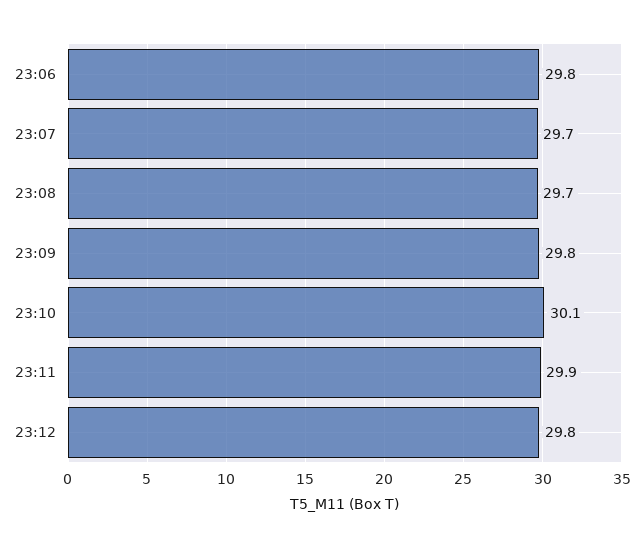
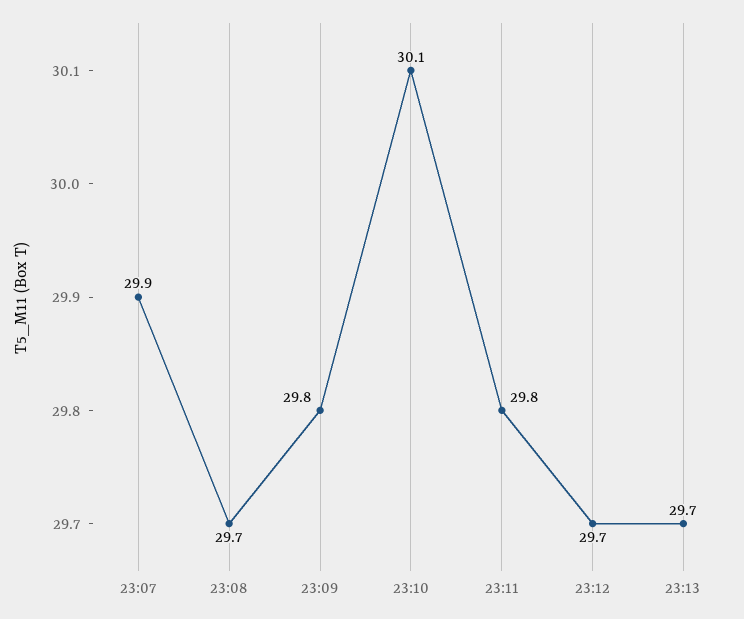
23:06: 29.8 -> none
23:07: 29.7 -> 29.9
23:11: 29.9 -> 29.8
23:12: 29.8 -> 29.7
23:13: none -> 29.7

